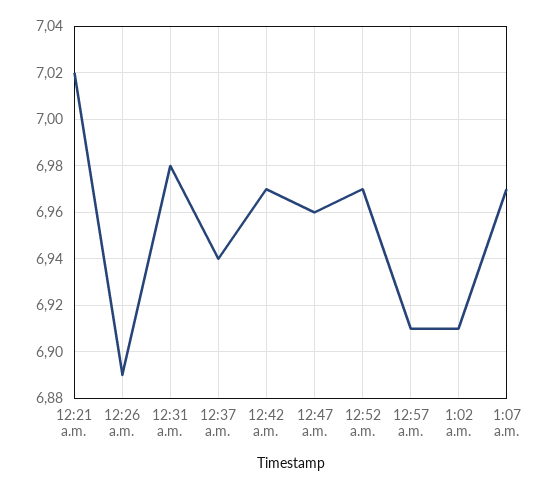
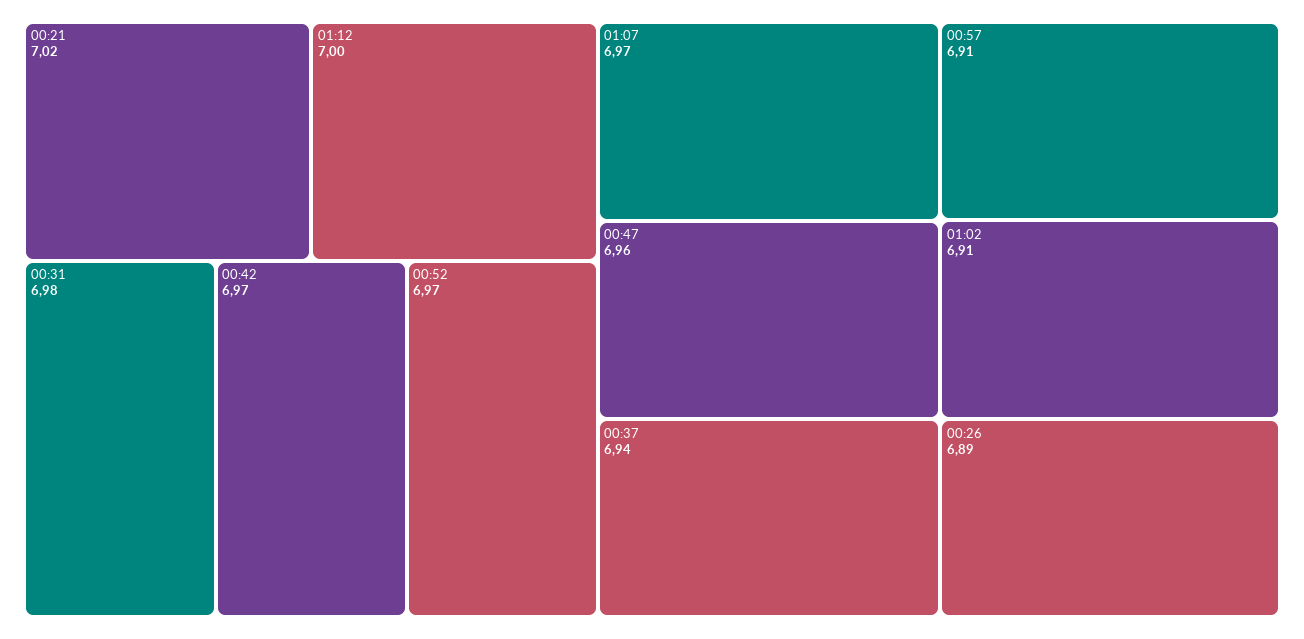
01:12: none -> 7

